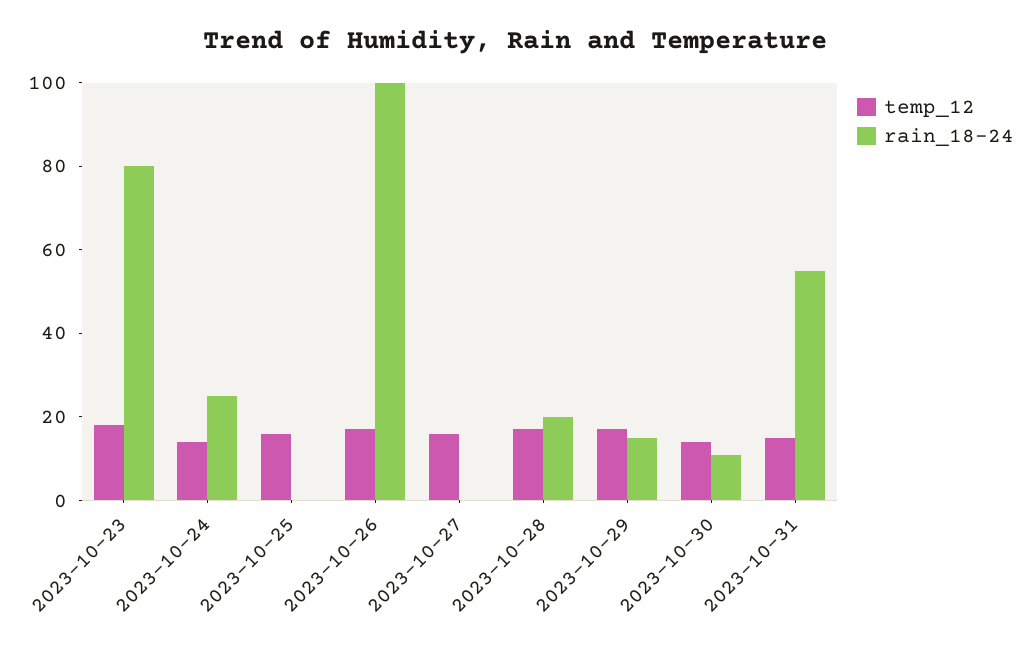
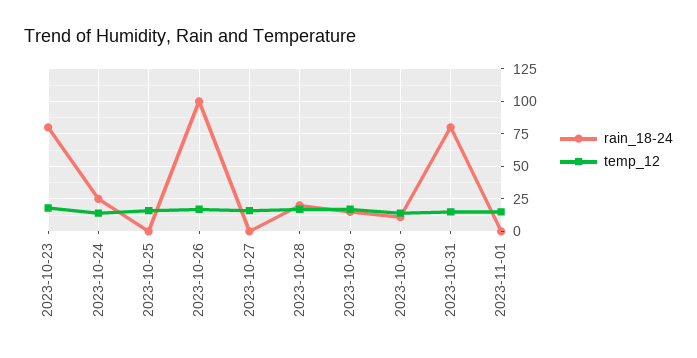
rain_18-24, 2023-10-31: 55 -> 80
rain_18-24, 2023-11-01: none -> 0
temp_12, 2023-11-01: none -> 15

